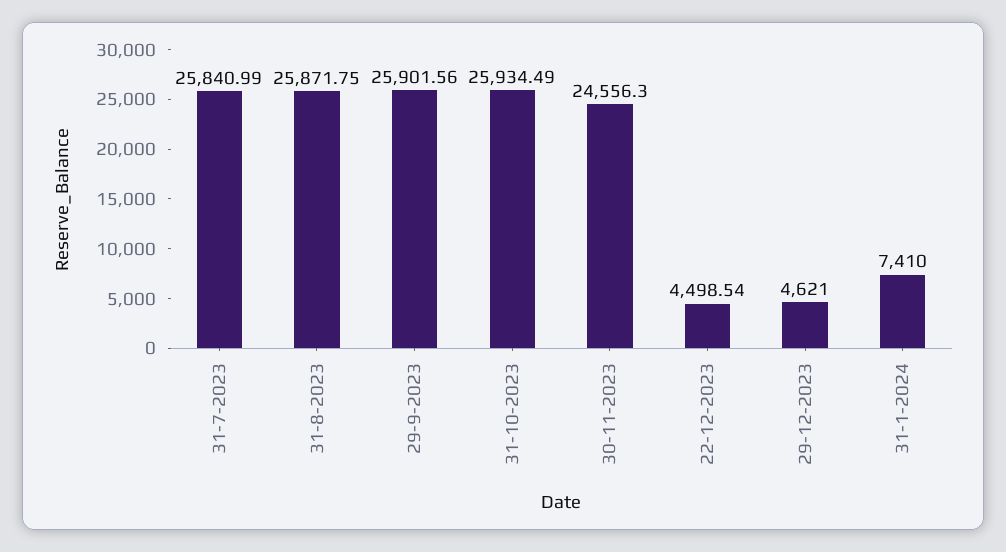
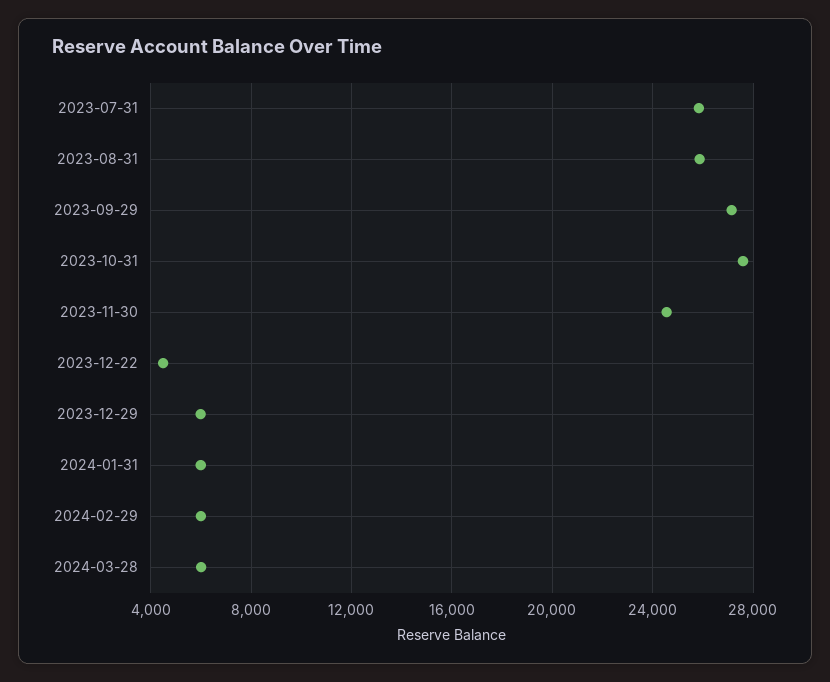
29-9-2023: 25901.56 -> 27000
31-10-2023: 25934.49 -> 27500
29-12-2023: 4621 -> 6000
31-1-2024: 7410 -> 6000
2024-02-29: none -> 6000
2024-03-28: none -> 6000

